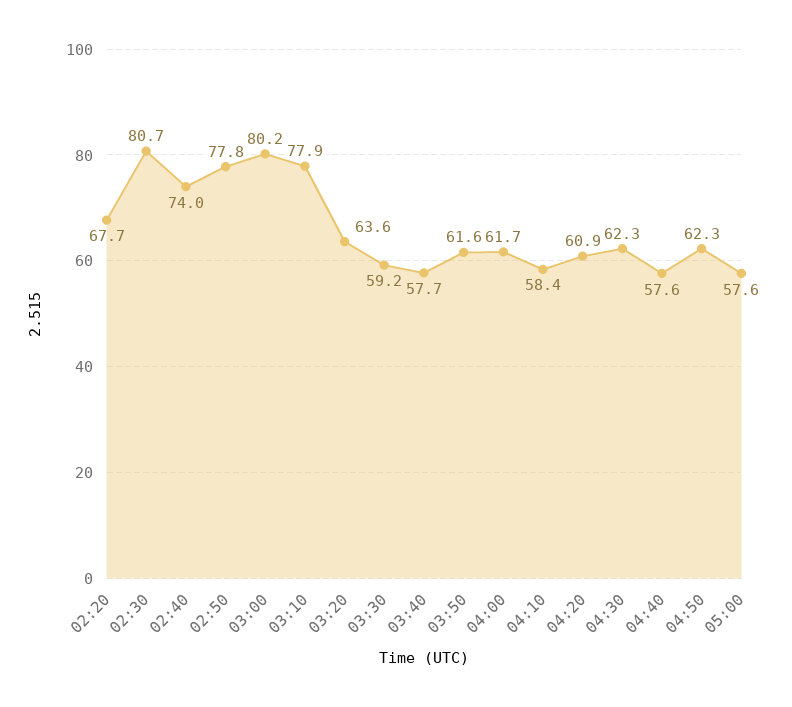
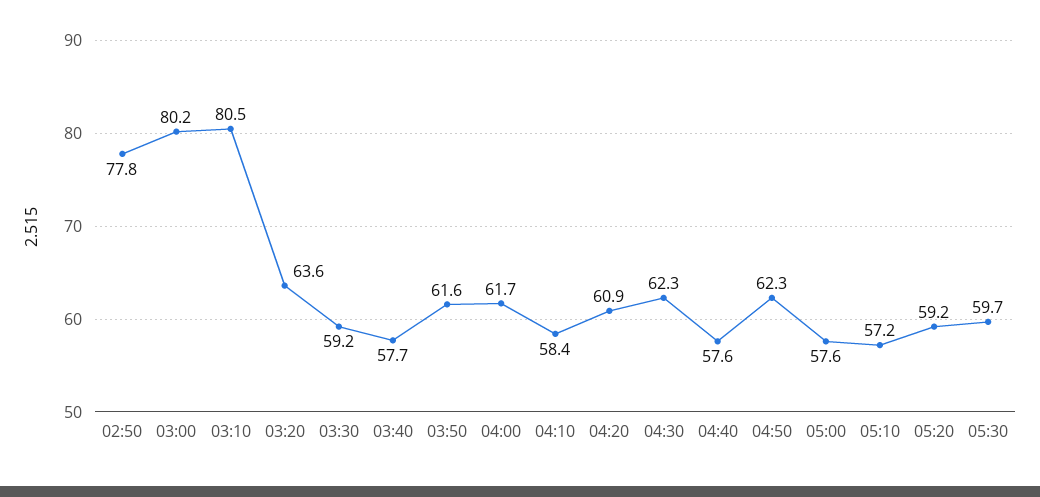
02:20: 67.7 -> none
02:30: 80.7 -> none
02:40: 74 -> none
03:10: 77.9 -> 80.5
05:10: none -> 57.2
05:20: none -> 59.2
05:30: none -> 59.7

